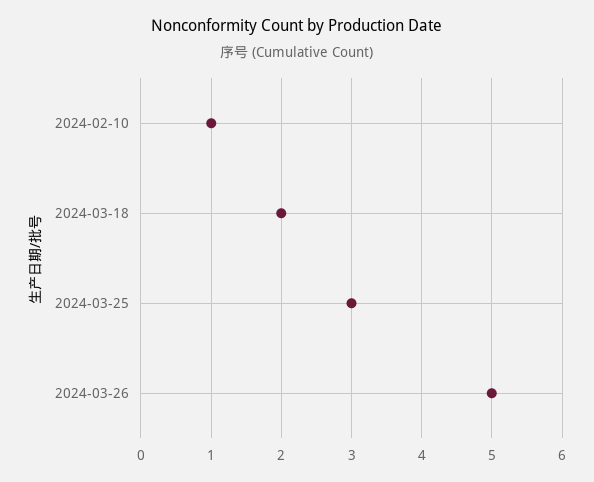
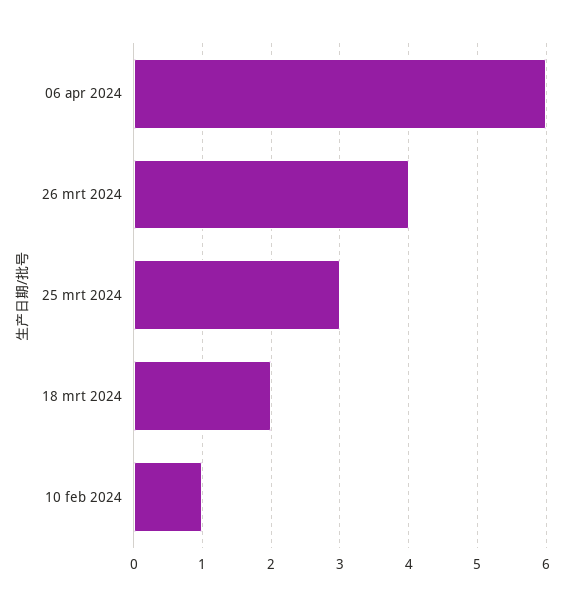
2024-03-26: 5 -> 4
06 apr 2024: none -> 6

